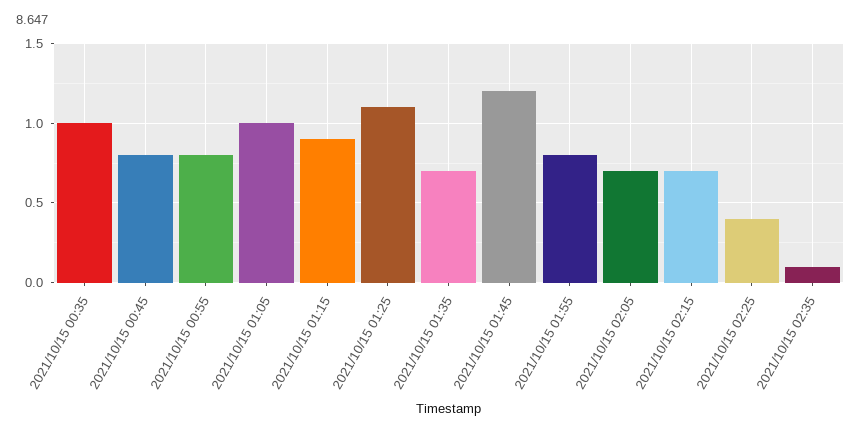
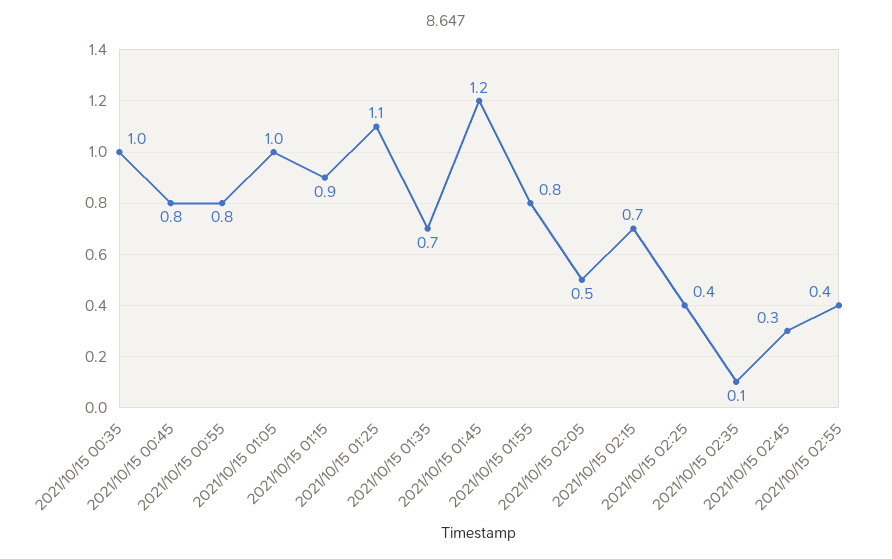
2021/10/15 02:05: 0.7 -> 0.5
2021/10/15 02:45: none -> 0.3
2021/10/15 02:55: none -> 0.4

